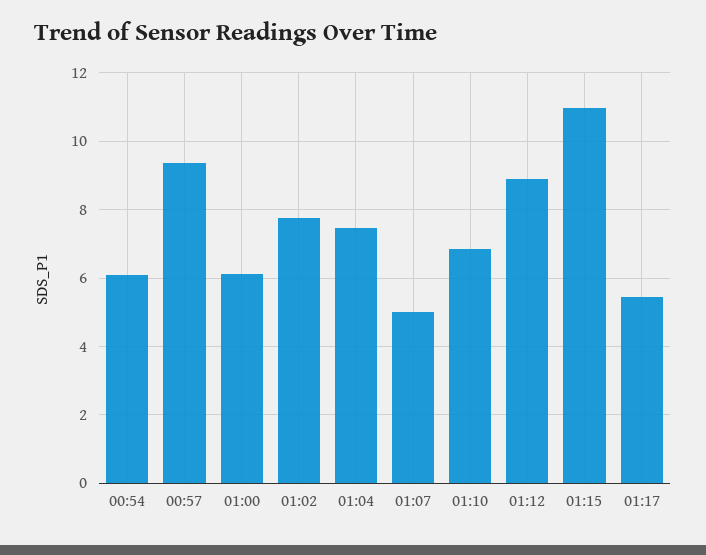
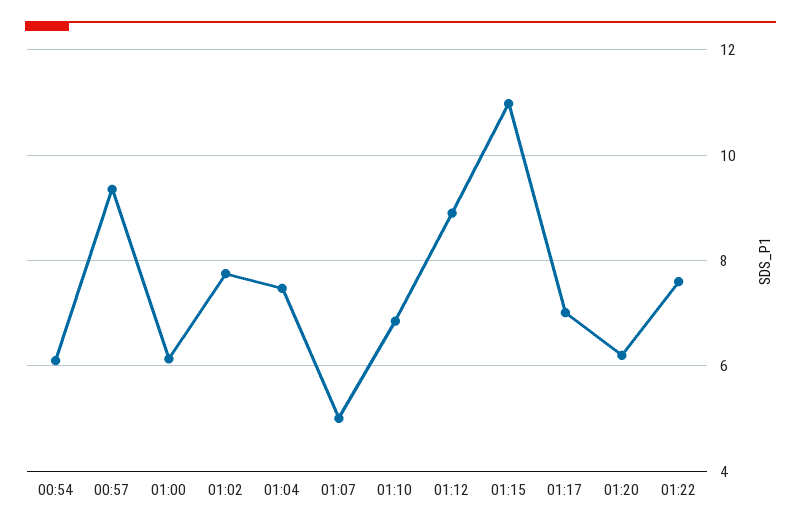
01:17: 5.4 -> 7
01:20: none -> 6.2
01:22: none -> 7.6

